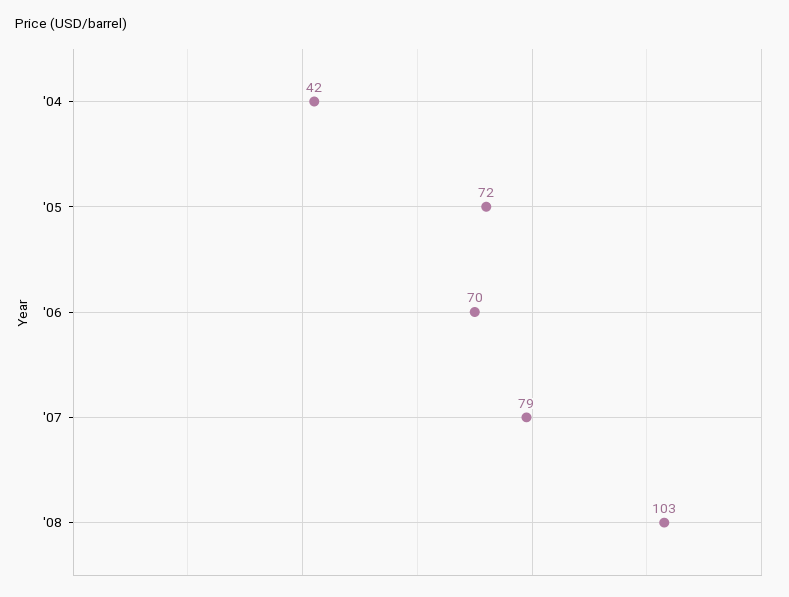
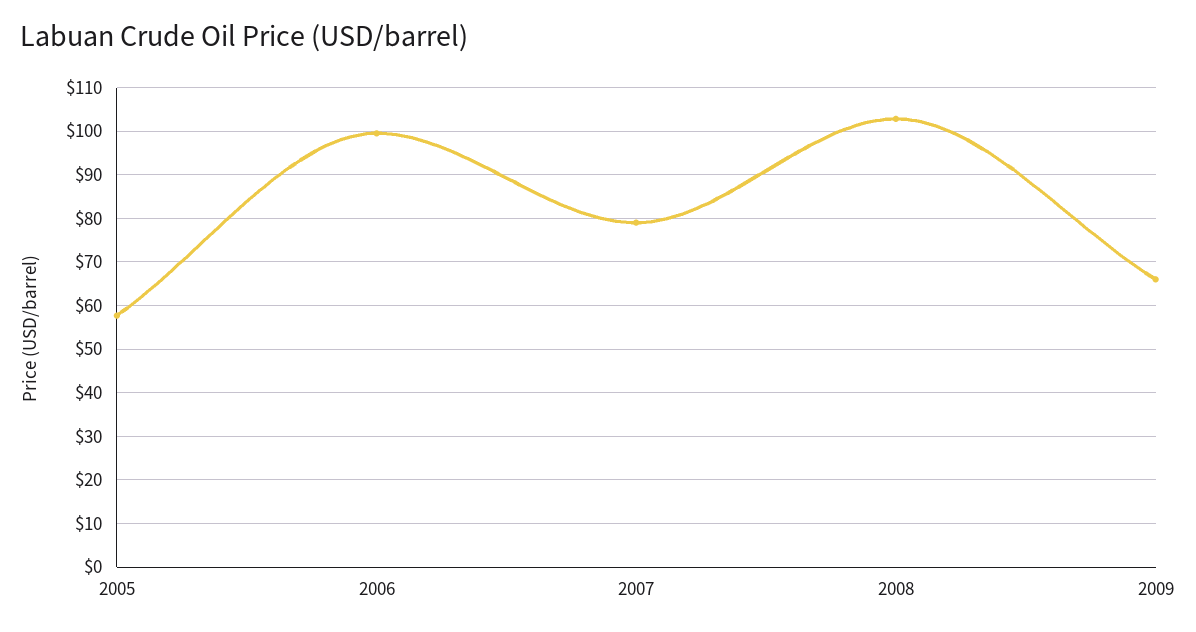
'04: 42 -> none
'05: 72 -> 58
'06: 70 -> 100
2009: none -> 66

